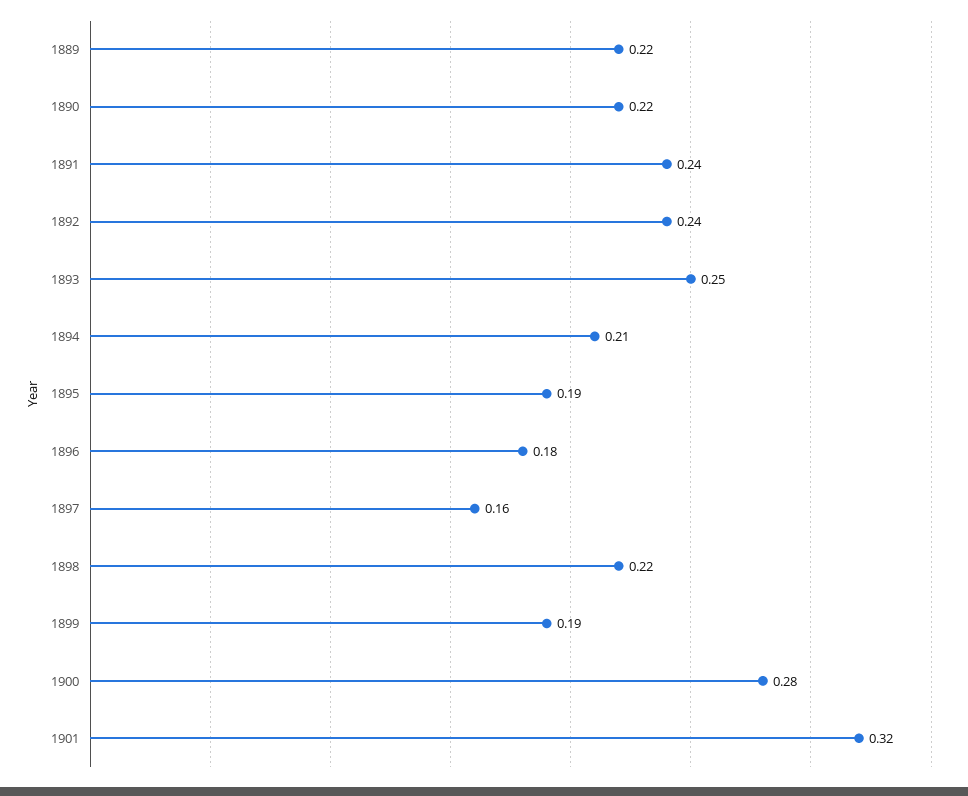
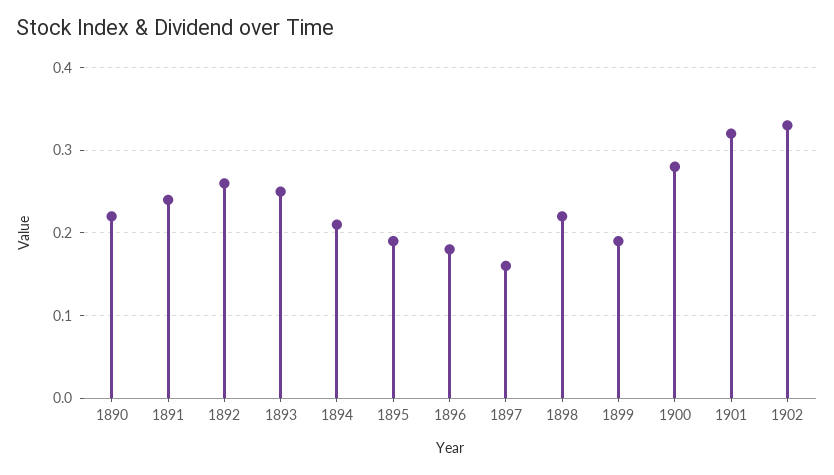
1889: 0.22 -> none
1892: 0.24 -> 0.26
1902: none -> 0.33

